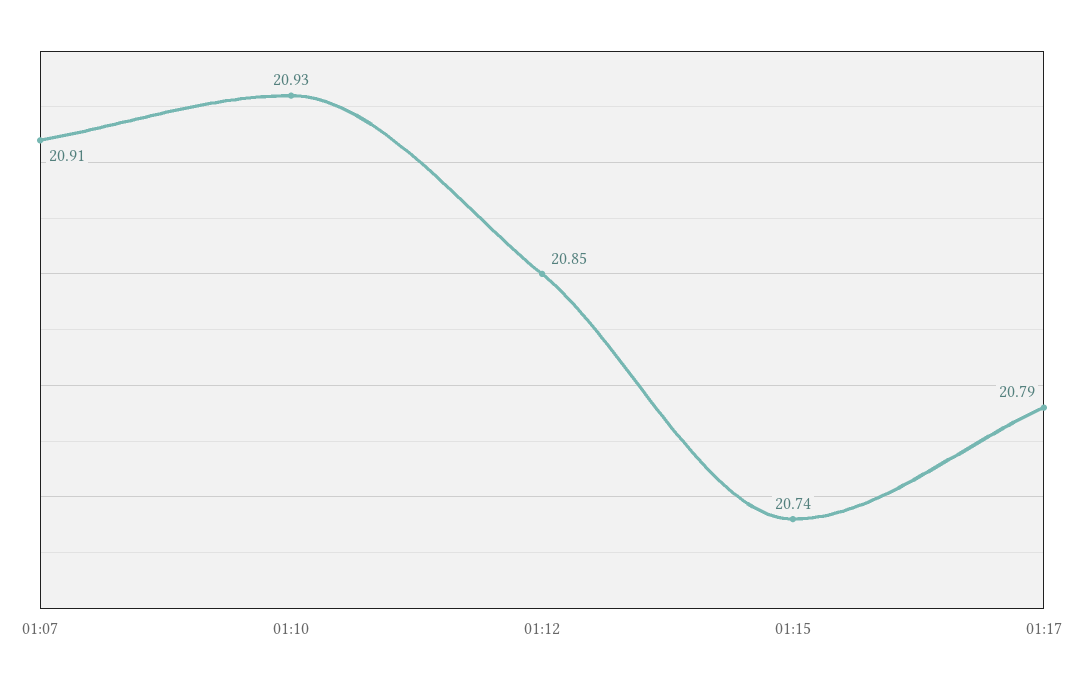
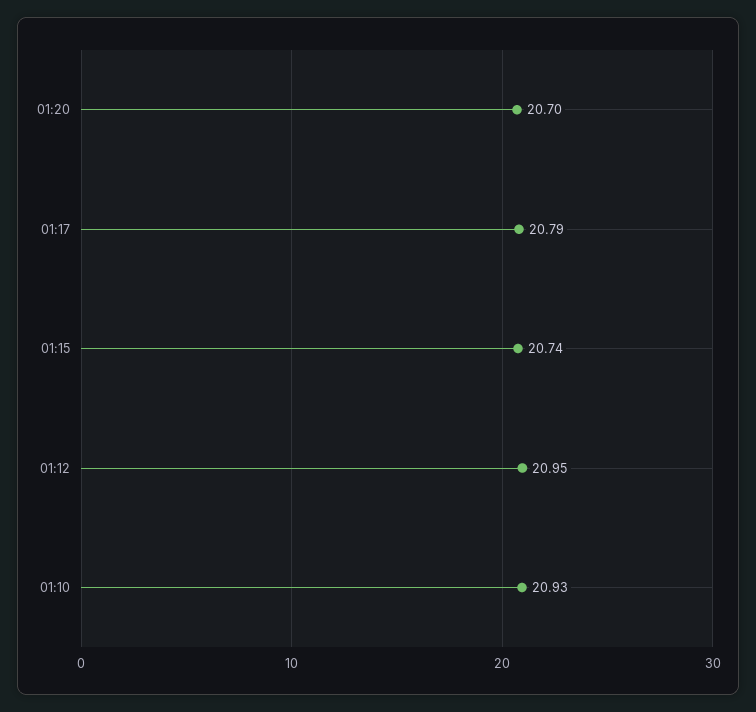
01:07: 20.91 -> none
01:12: 20.85 -> 20.95
01:20: none -> 20.7

